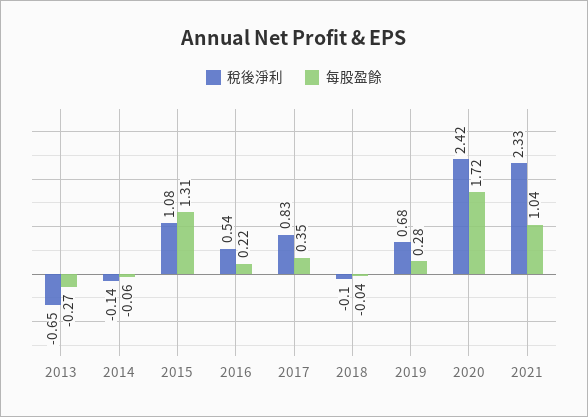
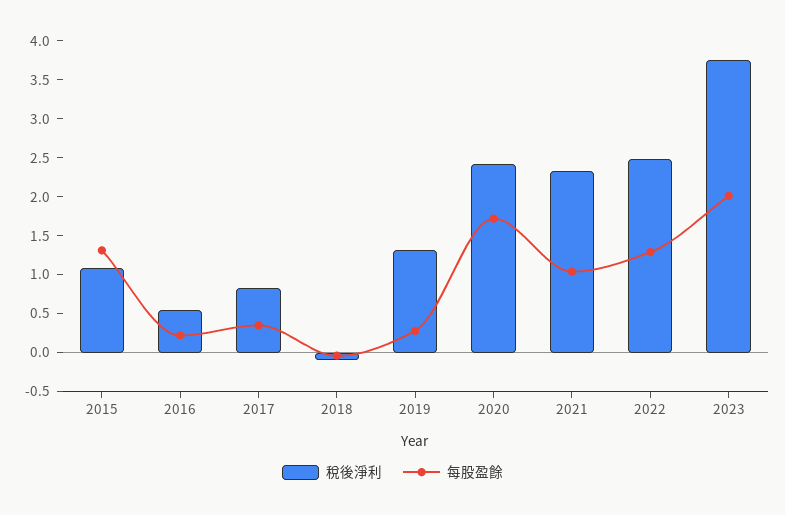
稅後淨利, 2013: -0.65 -> none
每股盈餘, 2013: -0.27 -> none
稅後淨利, 2014: -0.14 -> none
每股盈餘, 2014: -0.06 -> none
稅後淨利, 2019: 0.68 -> 1.25
稅後淨利, 2022: none -> 2.5
每股盈餘, 2022: none -> 1.25
稅後淨利, 2023: none -> 3.75
每股盈餘, 2023: none -> 2

